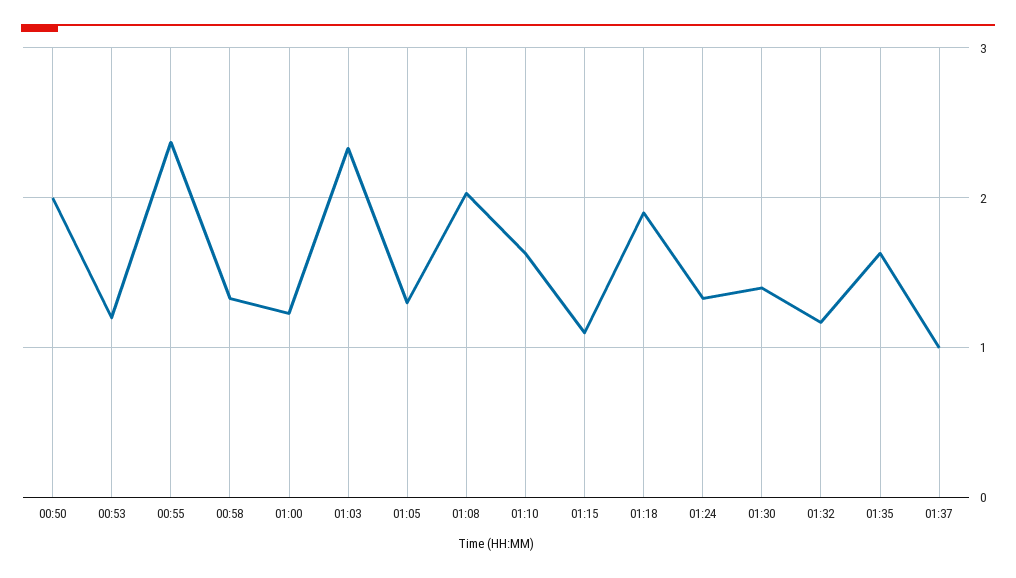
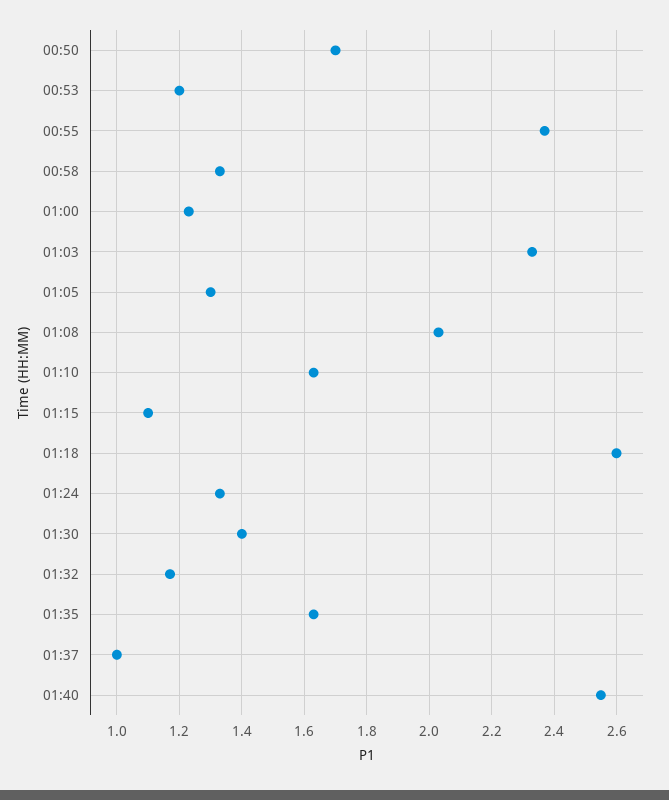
00:50: 2 -> 1.7
01:18: 1.9 -> 2.6
01:40: none -> 2.55

